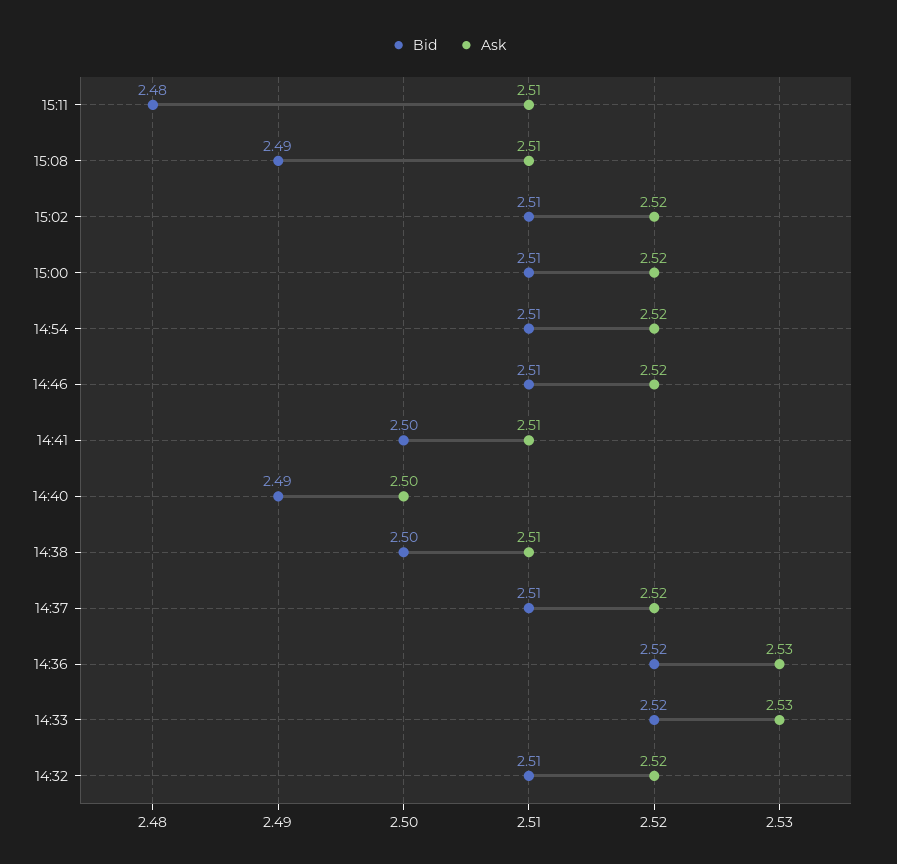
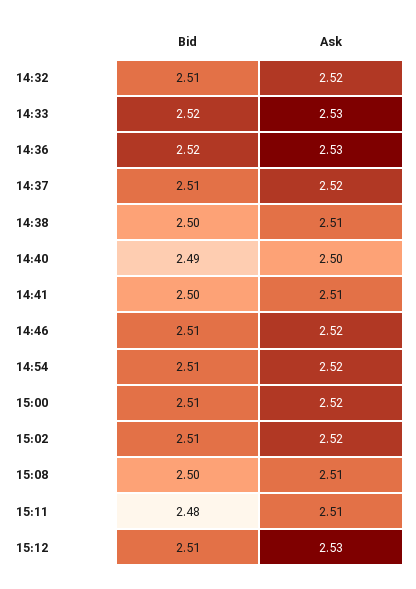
Bid, 15:08: 2.49 -> 2.5
Bid, 15:12: none -> 2.51
Ask, 15:12: none -> 2.53

